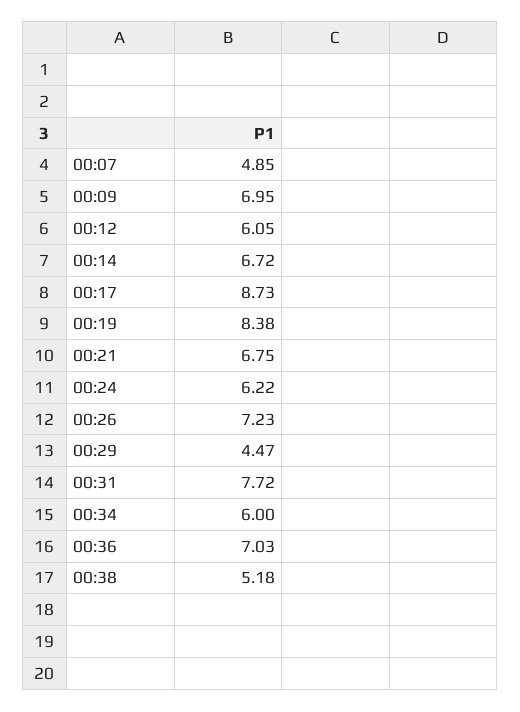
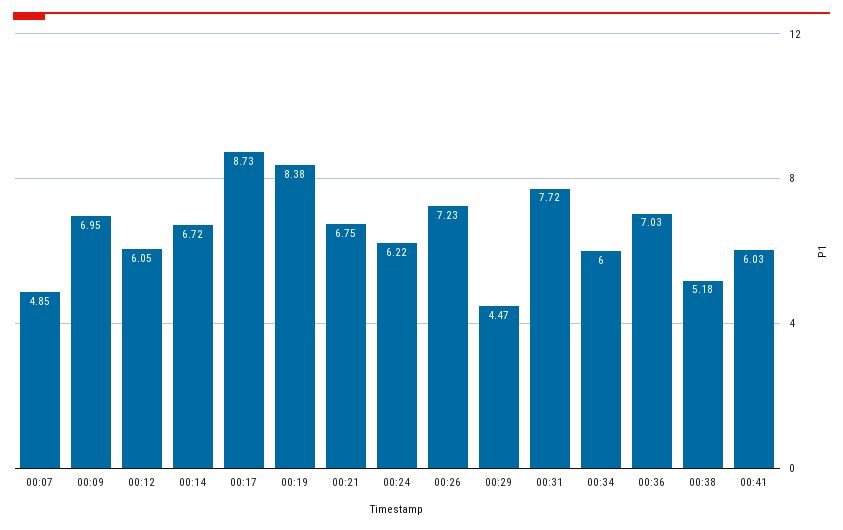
00:41: none -> 6.03

